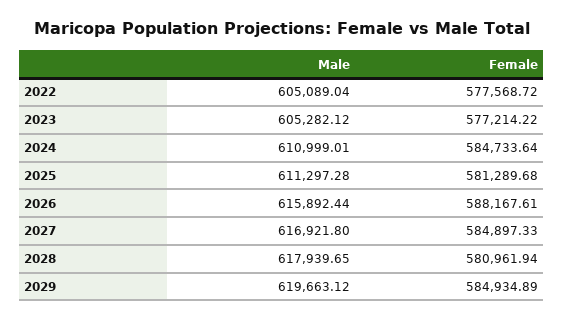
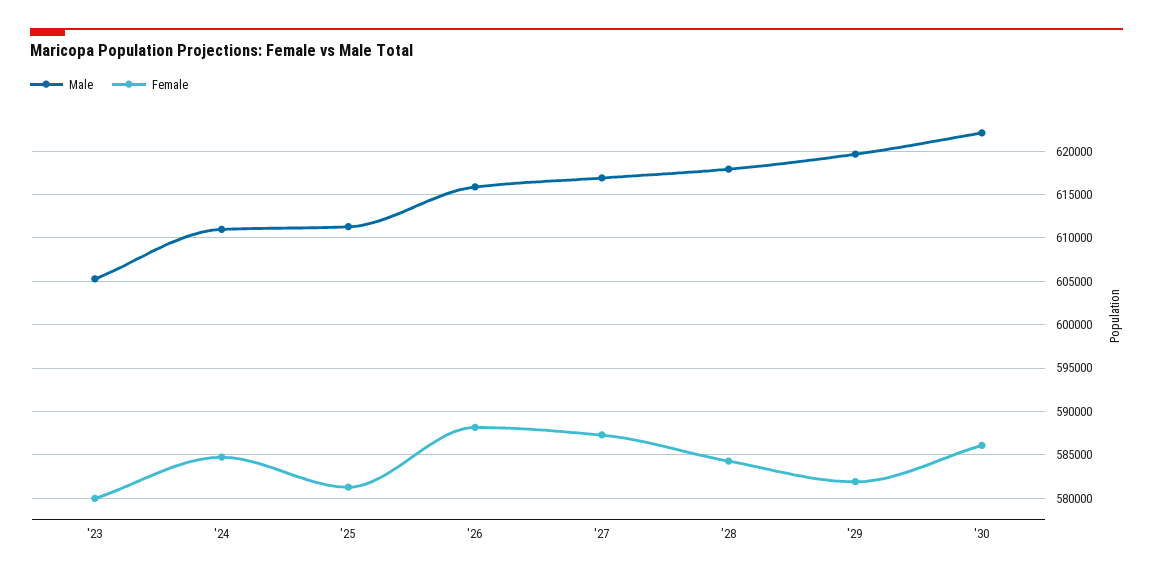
Male, 2022: 605089.04 -> none
Female, 2022: 577568.72 -> none
Female, 2023: 577214.22 -> 580000
Female, 2027: 584897.33 -> 587000
Female, 2028: 580961.94 -> 584000
Female, 2029: 584934.89 -> 582000
Male, '30: none -> 622000
Female, '30: none -> 586000

